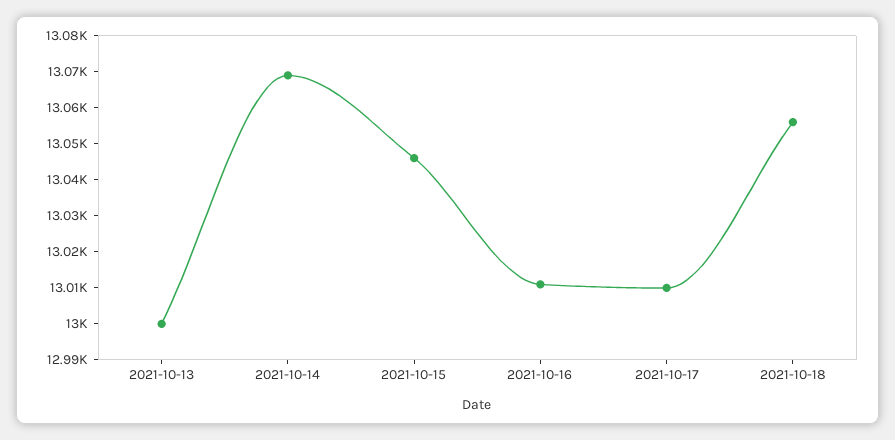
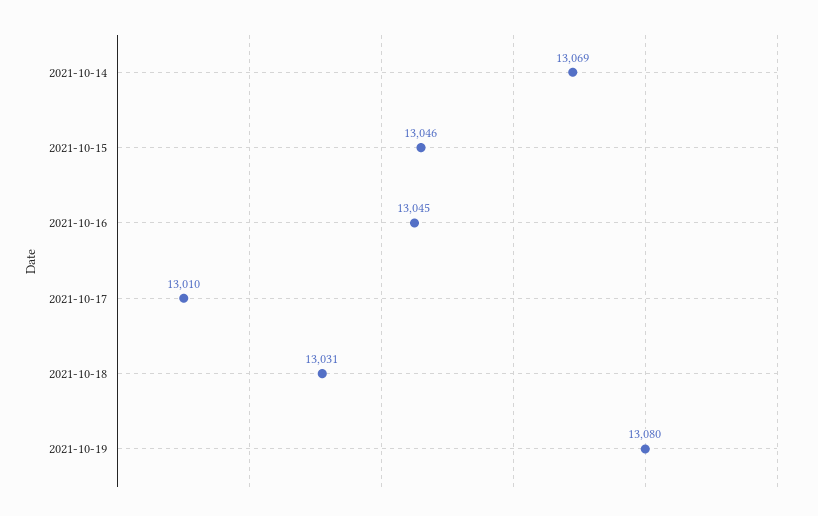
2021-10-13: 13000 -> none
2021-10-16: 13010 -> 13045
2021-10-18: 13055 -> 13031
2021-10-19: none -> 13080

